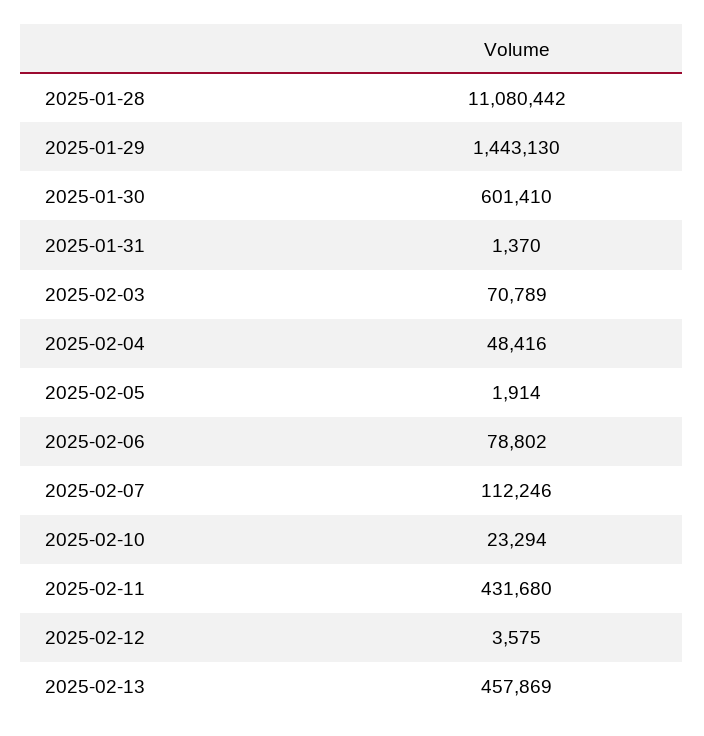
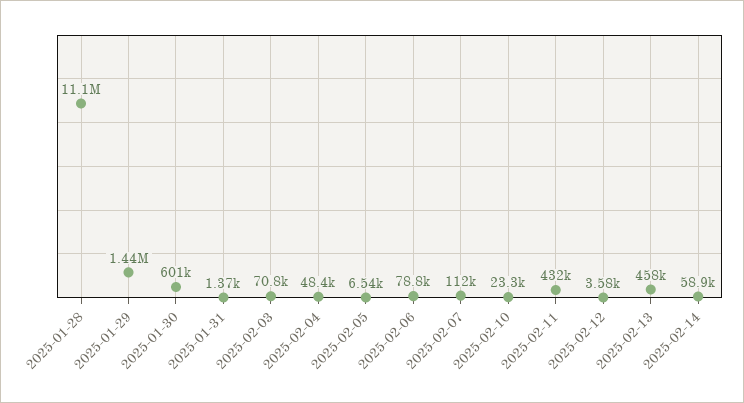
2025-02-05: 1914 -> 6540
2025-02-14: none -> 58900

